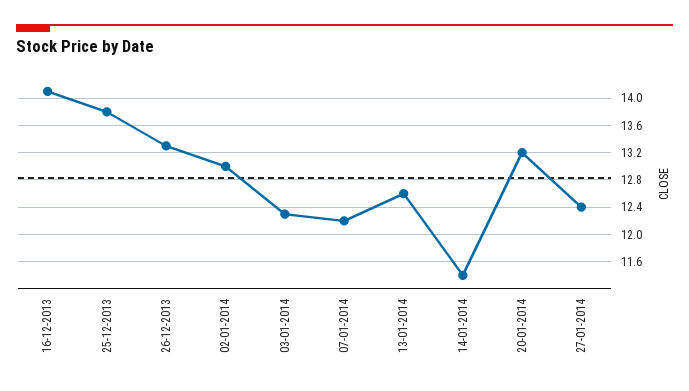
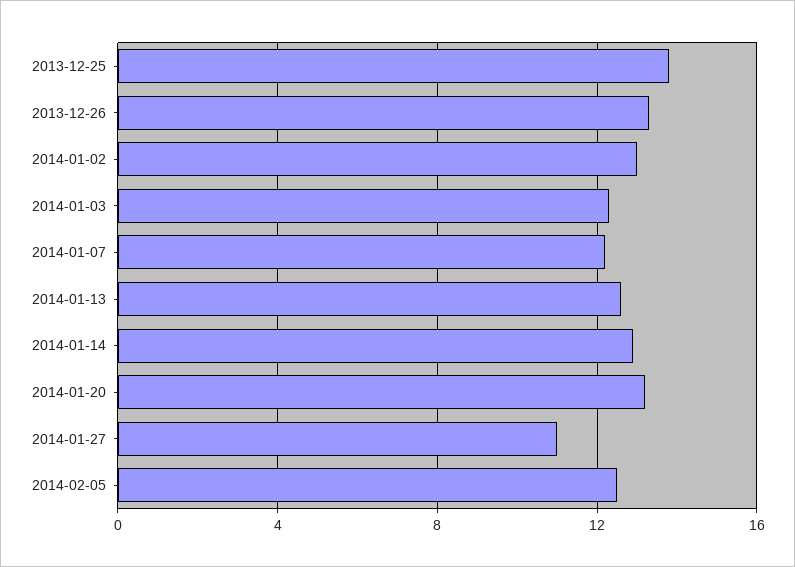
16-12-2013: 14.1 -> none
14-01-2014: 11.4 -> 13
27-01-2014: 12.4 -> 11
2014-02-05: none -> 12.5

